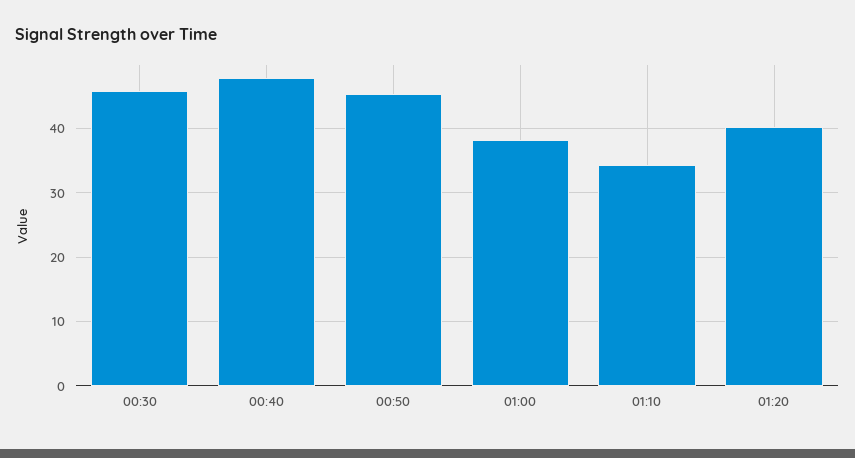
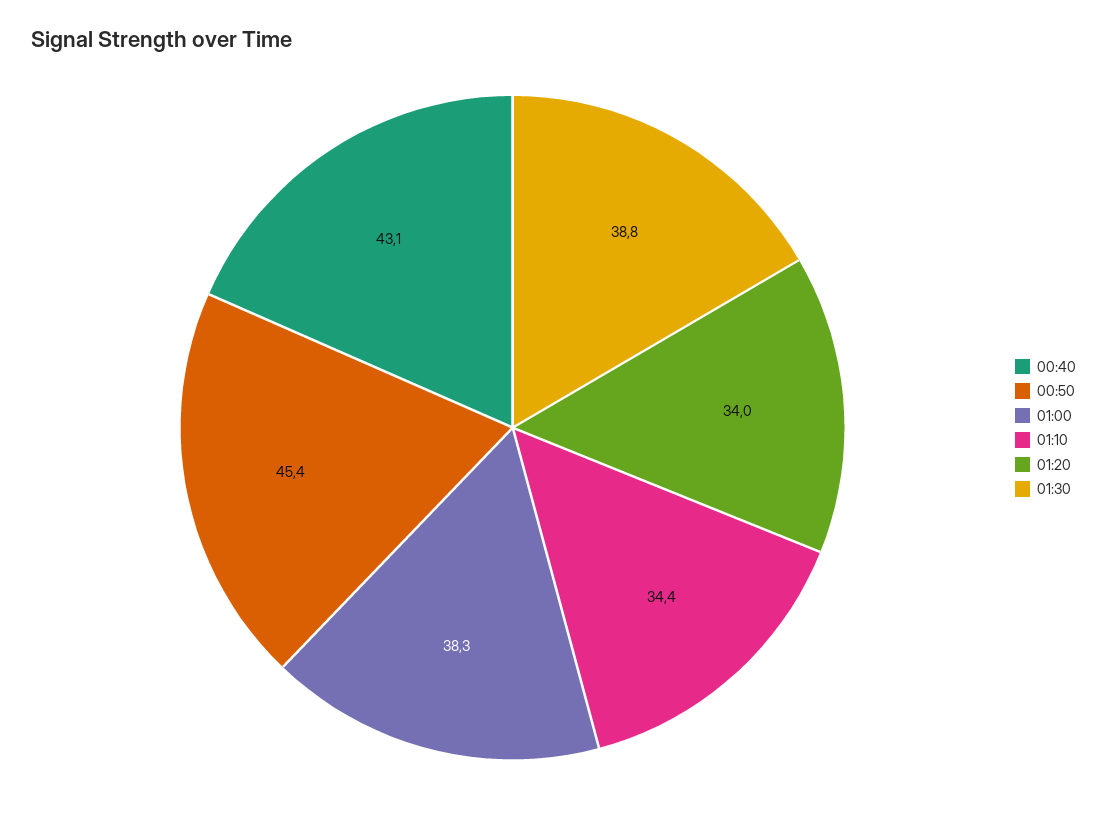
00:30: 46 -> none
00:40: 48 -> 43.1
01:20: 40 -> 34
01:30: none -> 38.8

